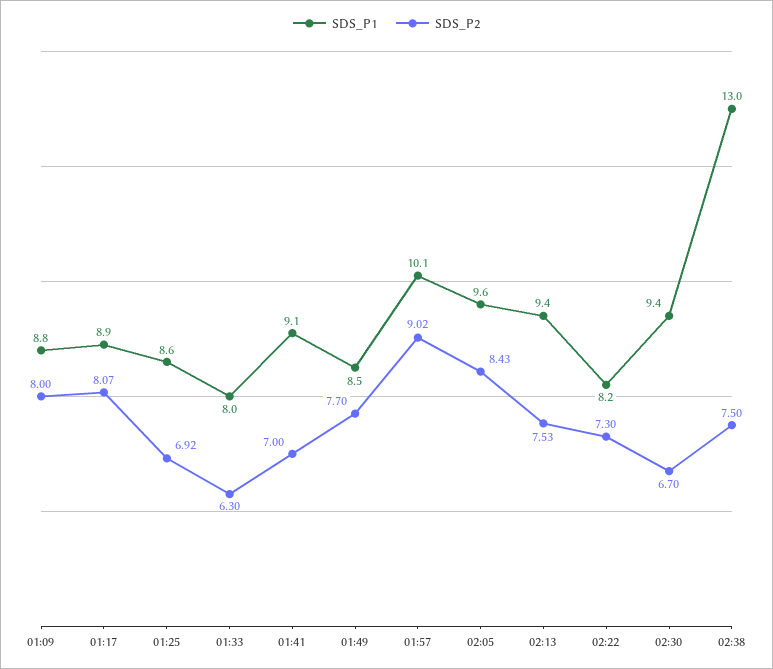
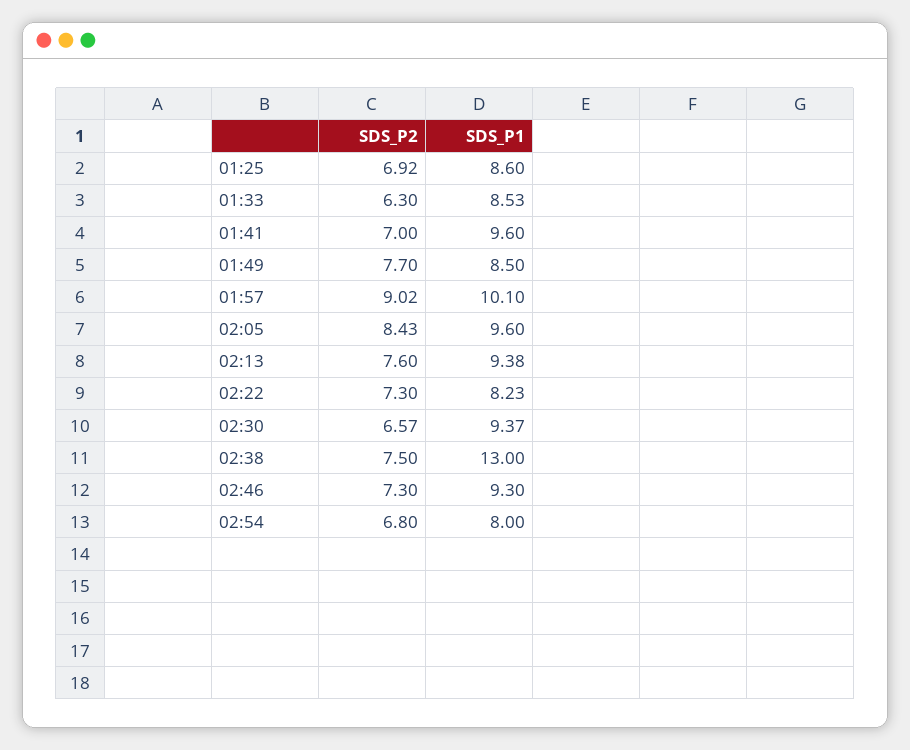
SDS_P1, 01:09: 8.8 -> none
SDS_P2, 01:09: 8 -> none
SDS_P1, 01:17: 8.9 -> none
SDS_P2, 01:17: 8.07 -> none
SDS_P1, 01:33: 8 -> 8.53
SDS_P1, 01:41: 9.1 -> 9.6
SDS_P2, 02:13: 7.53 -> 7.6
SDS_P2, 02:30: 6.7 -> 6.57
SDS_P2, 02:46: none -> 7.3
SDS_P1, 02:46: none -> 9.3
SDS_P2, 02:54: none -> 6.8
SDS_P1, 02:54: none -> 8

